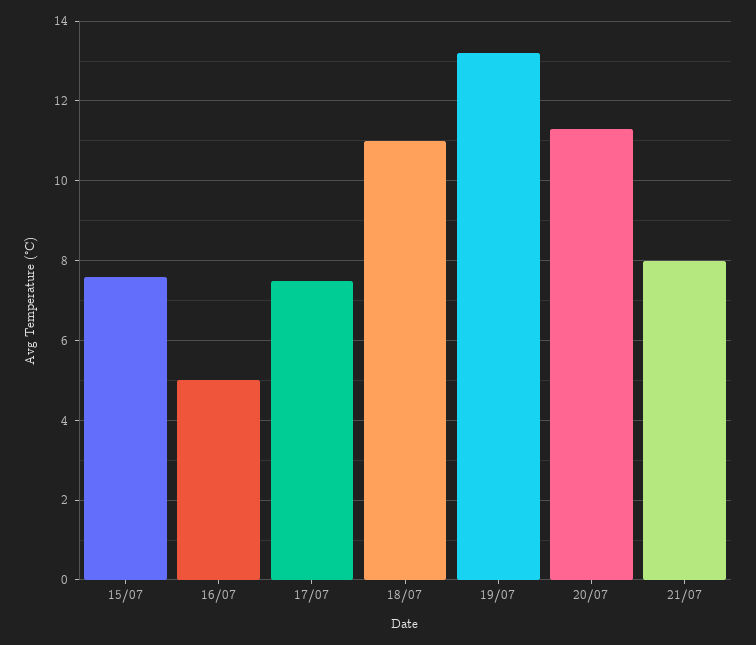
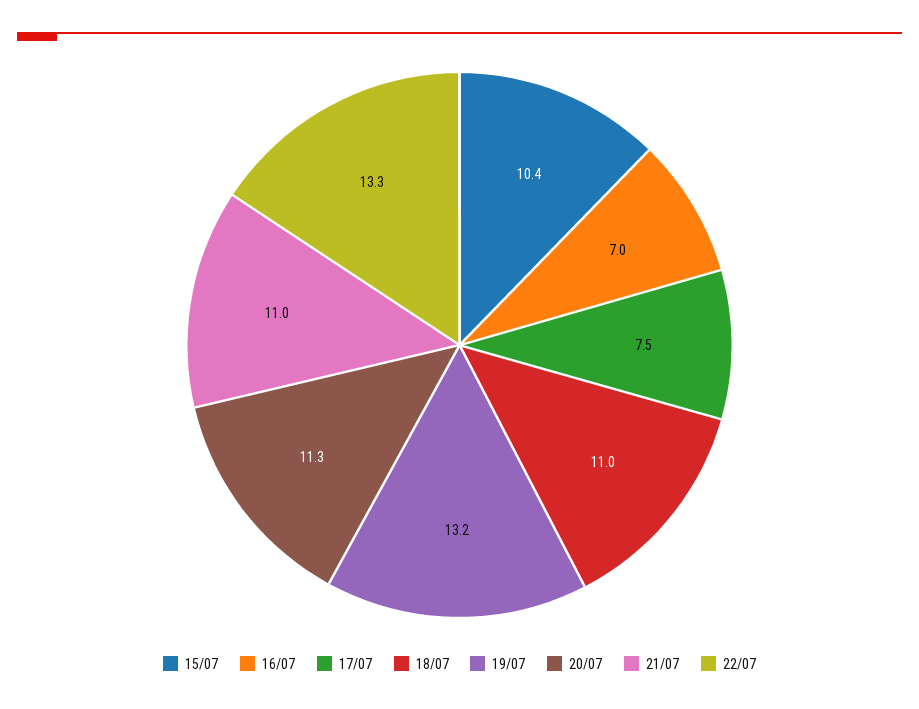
15/07: 7.5 -> 10.4
16/07: 5 -> 7
21/07: 8 -> 11
22/07: none -> 13.3

